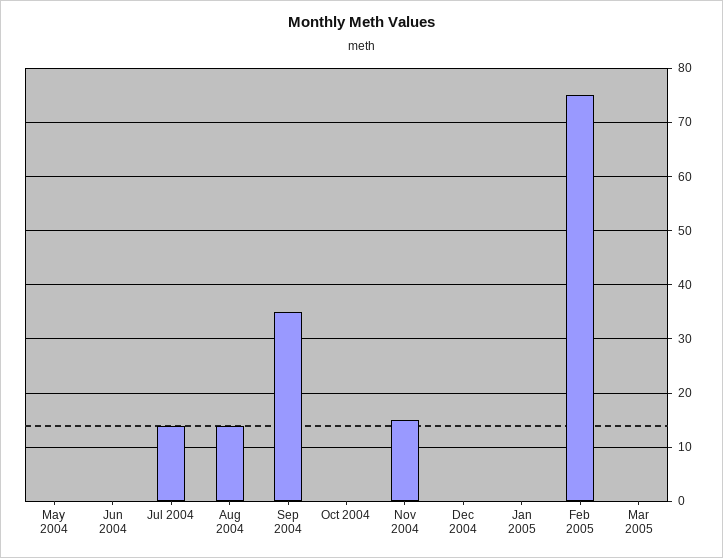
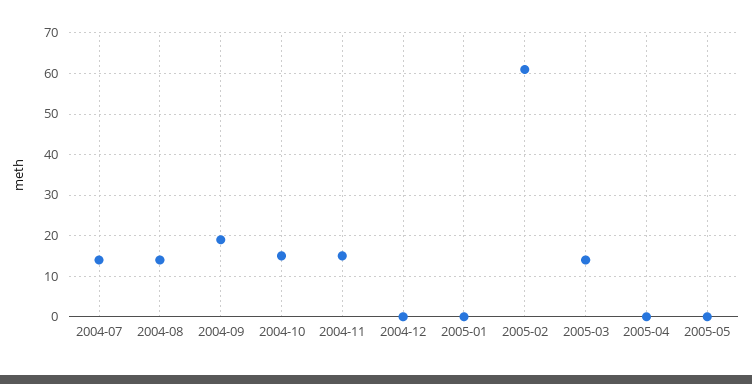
May 2004: 0 -> none
Jun 2004: 0 -> none
Sep 2004: 35 -> 20
Oct 2004: 0 -> 15
Feb 2005: 75 -> 60
Mar 2005: 0 -> 15
2005-04: none -> 0
2005-05: none -> 0

